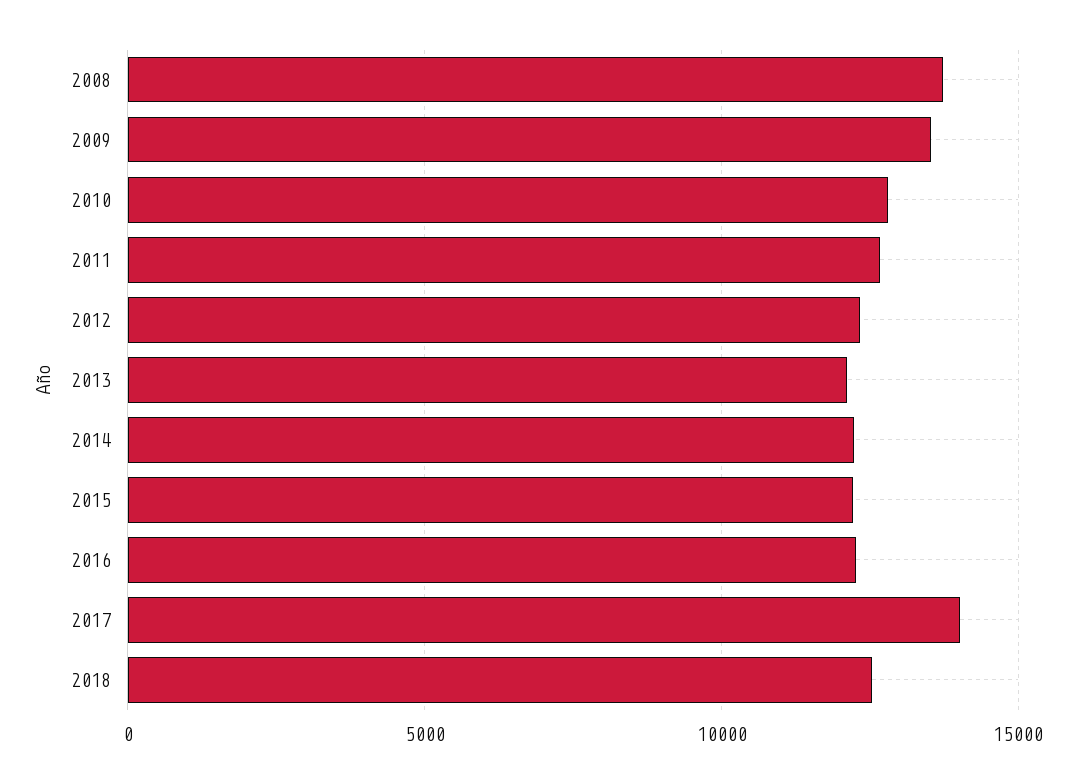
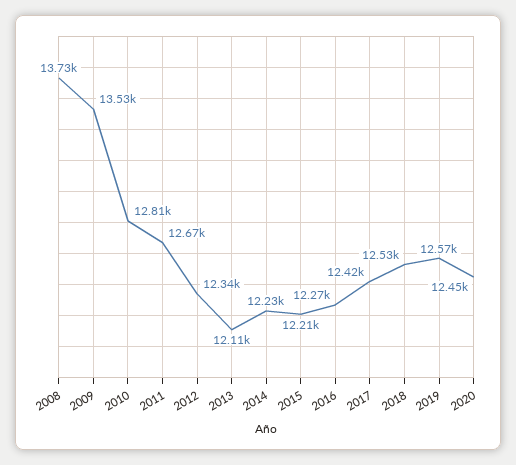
2017: 14000 -> 12420
2019: none -> 12570
2020: none -> 12450

